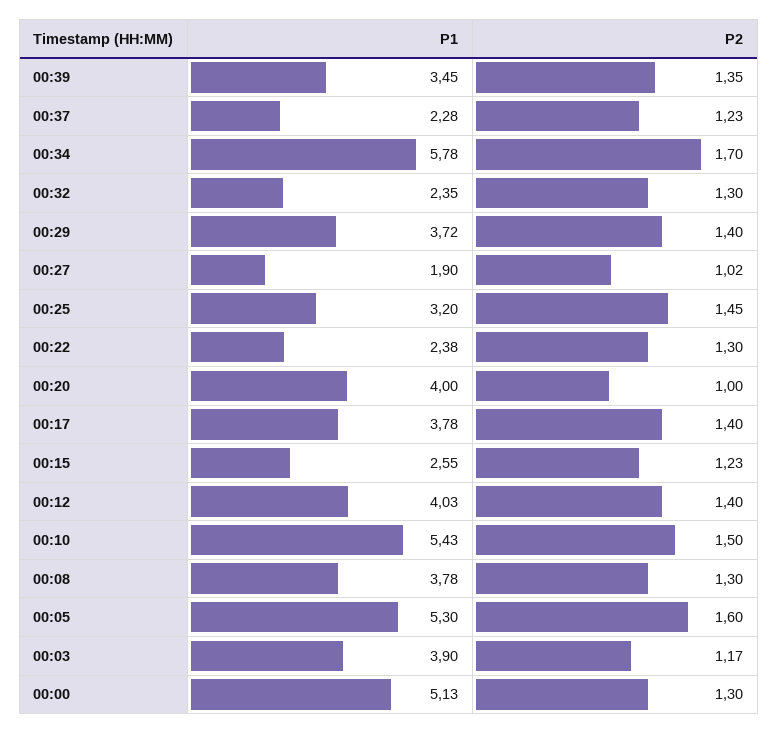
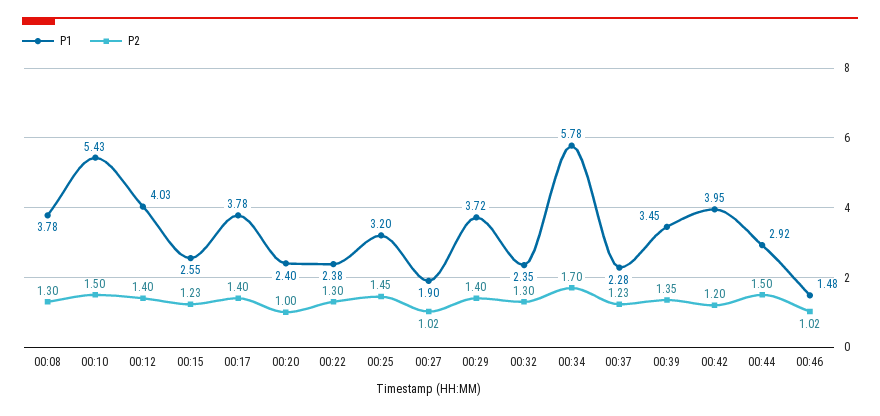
P1, 00:20: 4 -> 2.4
P1, 00:05: 5.3 -> none
P2, 00:05: 1.6 -> none
P1, 00:03: 3.9 -> none
P2, 00:03: 1.17 -> none
P1, 00:00: 5.13 -> none
P2, 00:00: 1.3 -> none
P1, 00:42: none -> 3.95
P2, 00:42: none -> 1.2
P1, 00:44: none -> 2.92
P2, 00:44: none -> 1.5
P1, 00:46: none -> 1.48
P2, 00:46: none -> 1.02

